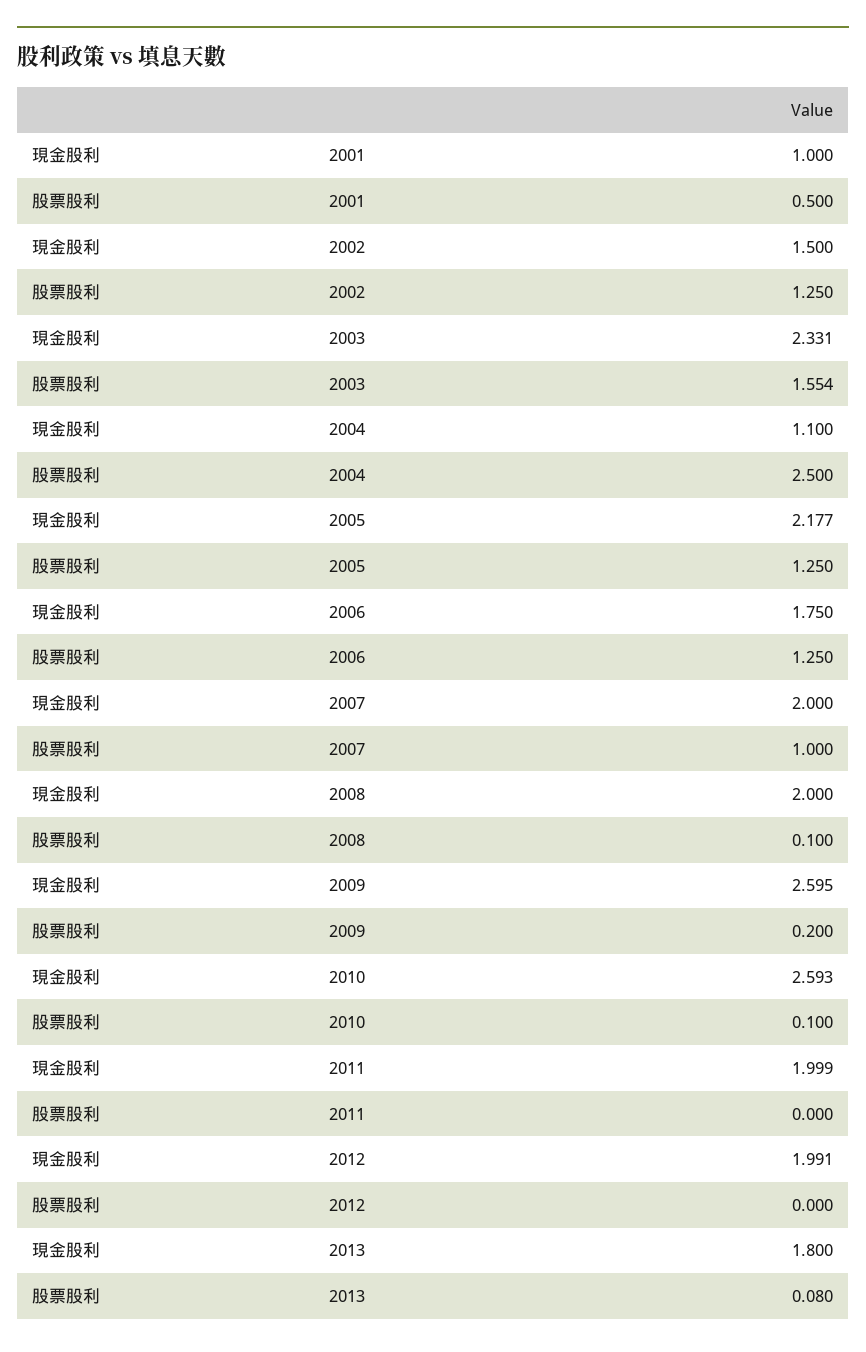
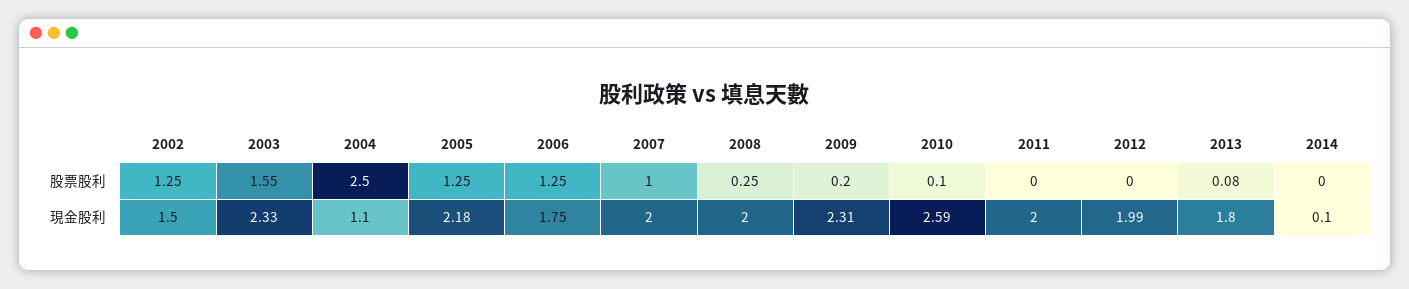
現金股利, 2001: 1 -> none
股票股利, 2001: 0.5 -> none
股票股利, 2008: 0.1 -> 0.25
現金股利, 2009: 2.595 -> 2.31
股票股利, 2014: none -> 0
現金股利, 2014: none -> 0.1

